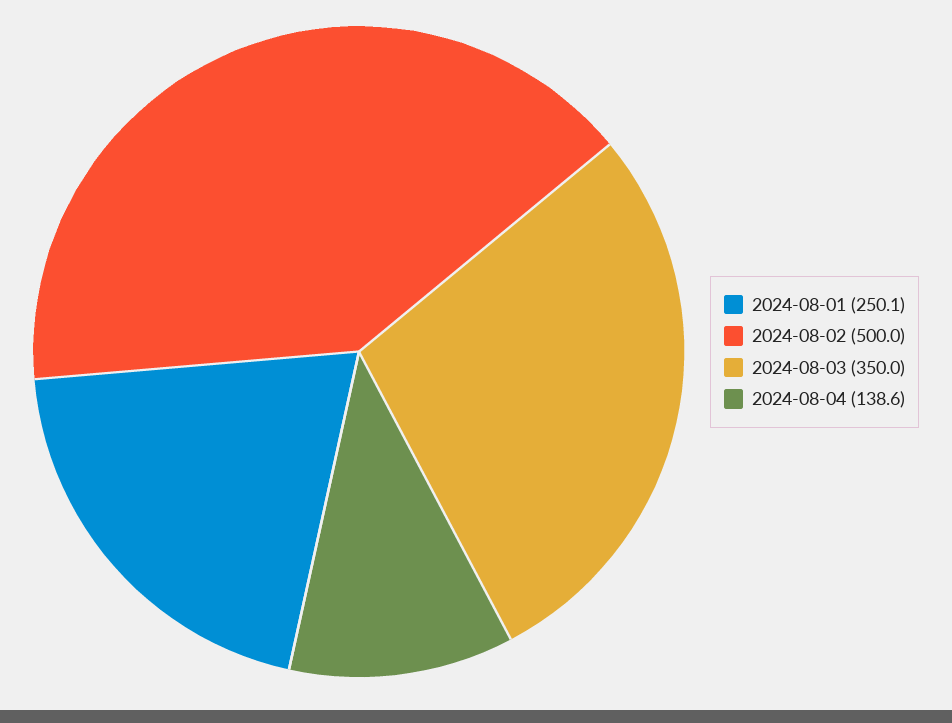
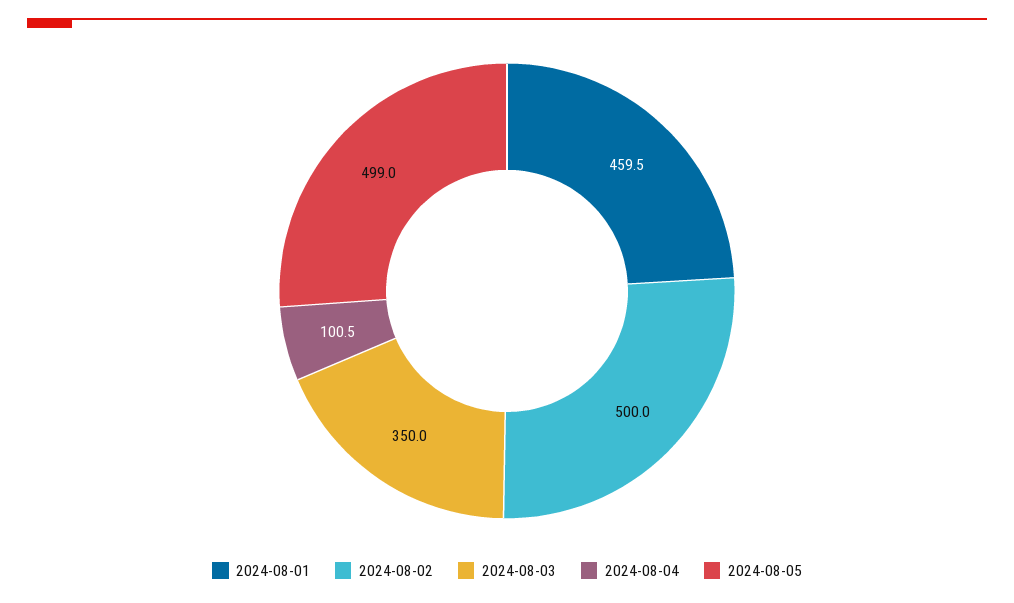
2024-08-01: 250.1 -> 459.5
2024-08-04: 138.6 -> 100.5
2024-08-05: none -> 499

